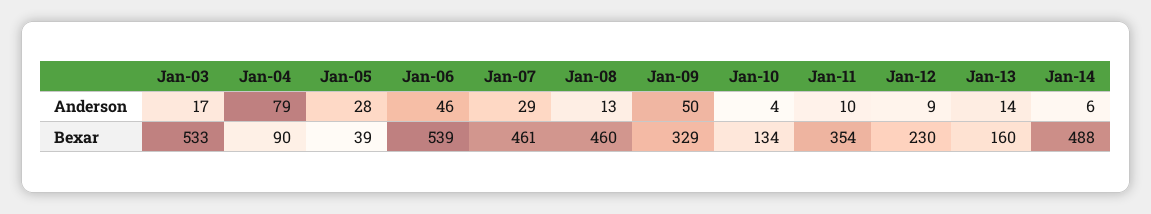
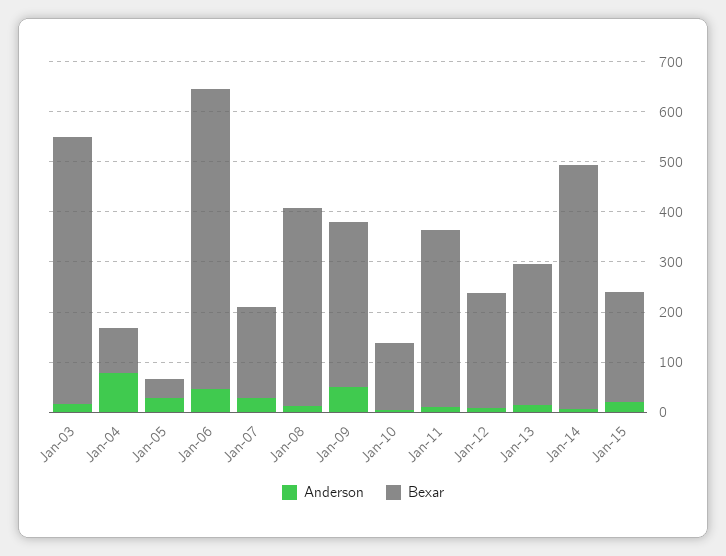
Bexar, Jan-06: 539 -> 600
Bexar, Jan-07: 461 -> 180
Bexar, Jan-08: 460 -> 400
Bexar, Jan-13: 160 -> 280
Anderson, Jan-15: none -> 20
Bexar, Jan-15: none -> 220

